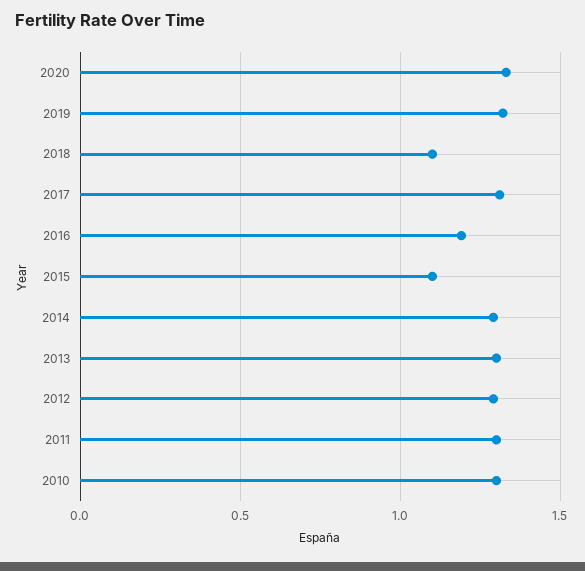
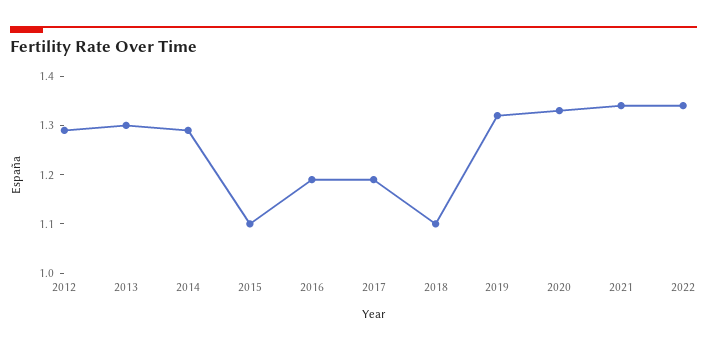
2017: 1.3 -> 1.2
2011: 1.3 -> none
2010: 1.3 -> none
2021: none -> 1.35
2022: none -> 1.35

